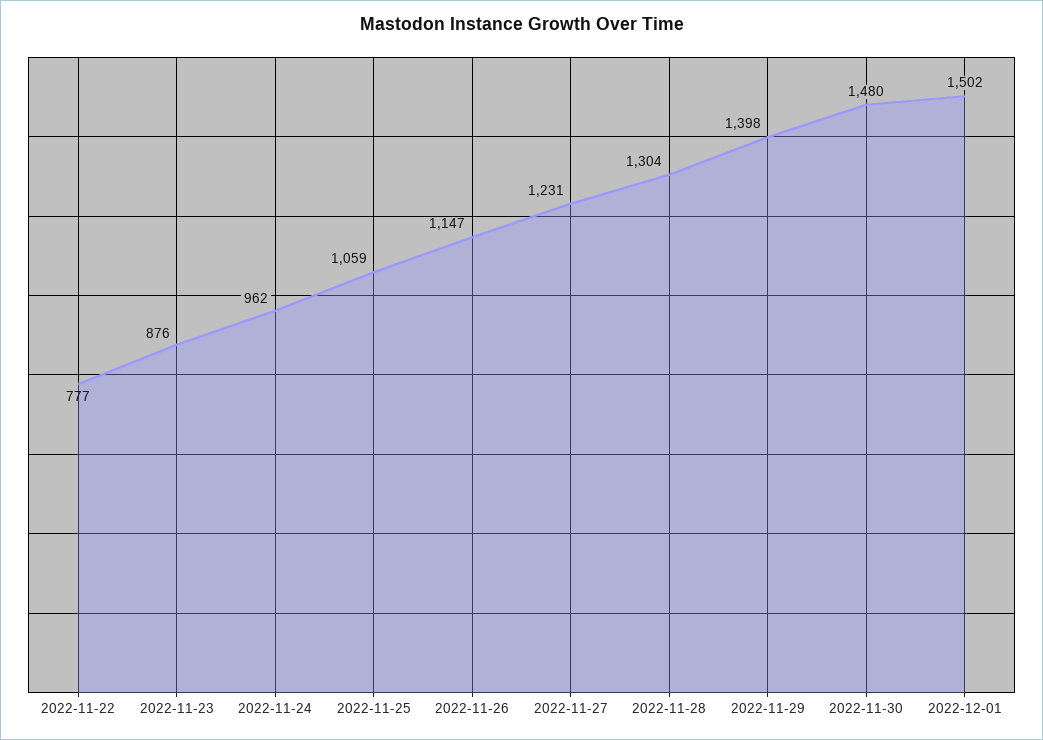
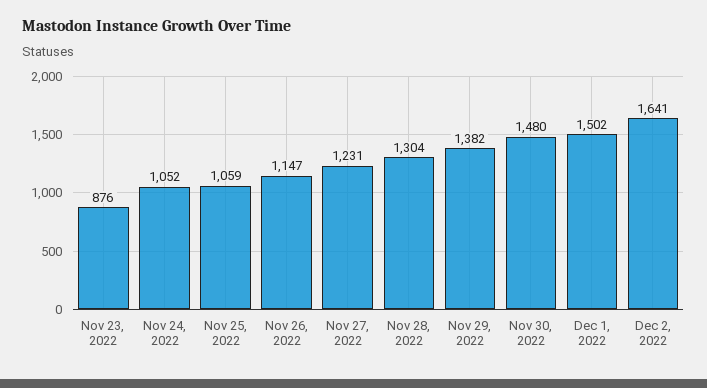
2022-11-22: 777 -> none
2022-11-24: 962 -> 1052
2022-11-29: 1398 -> 1382
Dec 2, 2022: none -> 1641

